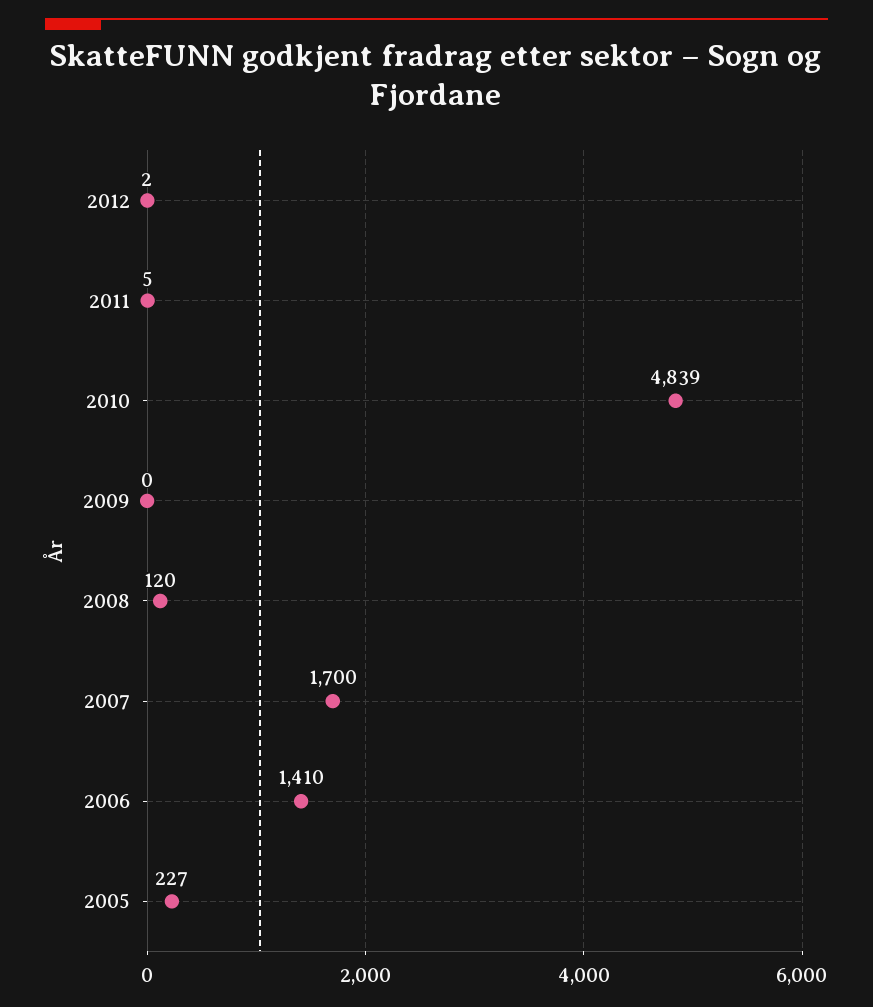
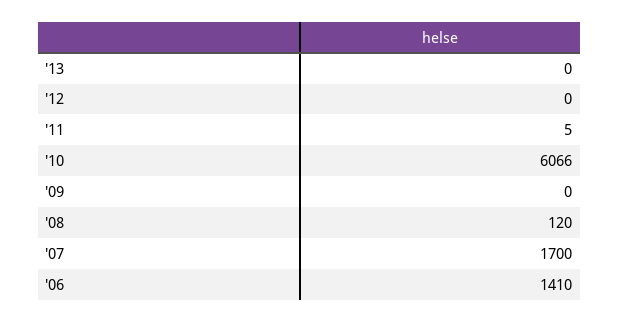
2012: 2 -> 0
2010: 4839 -> 6066
2005: 227 -> none
'13: none -> 0

